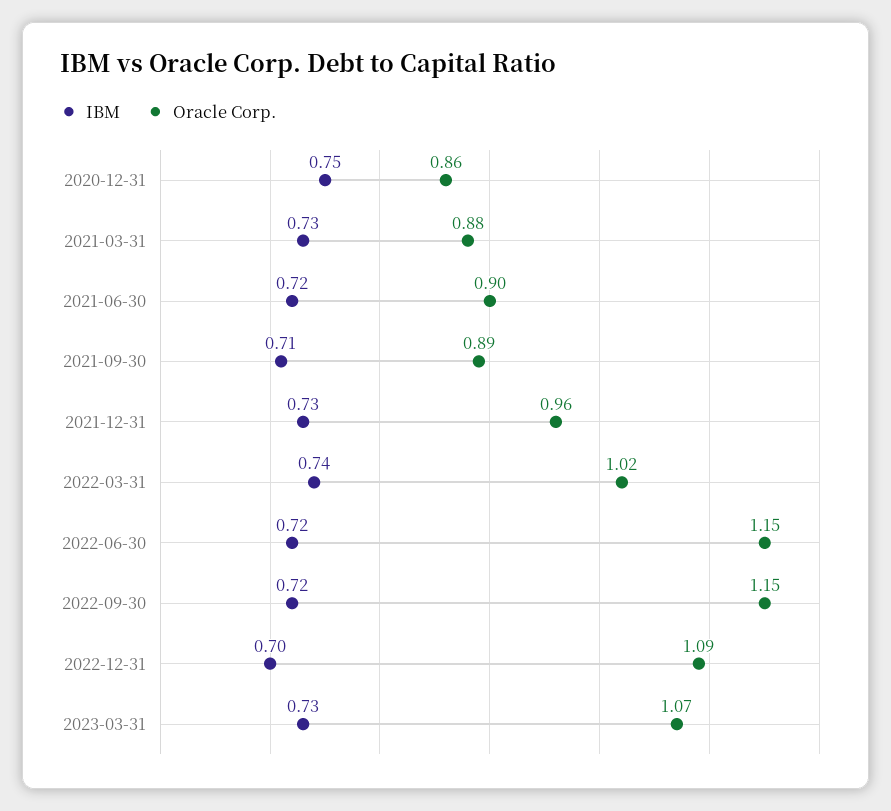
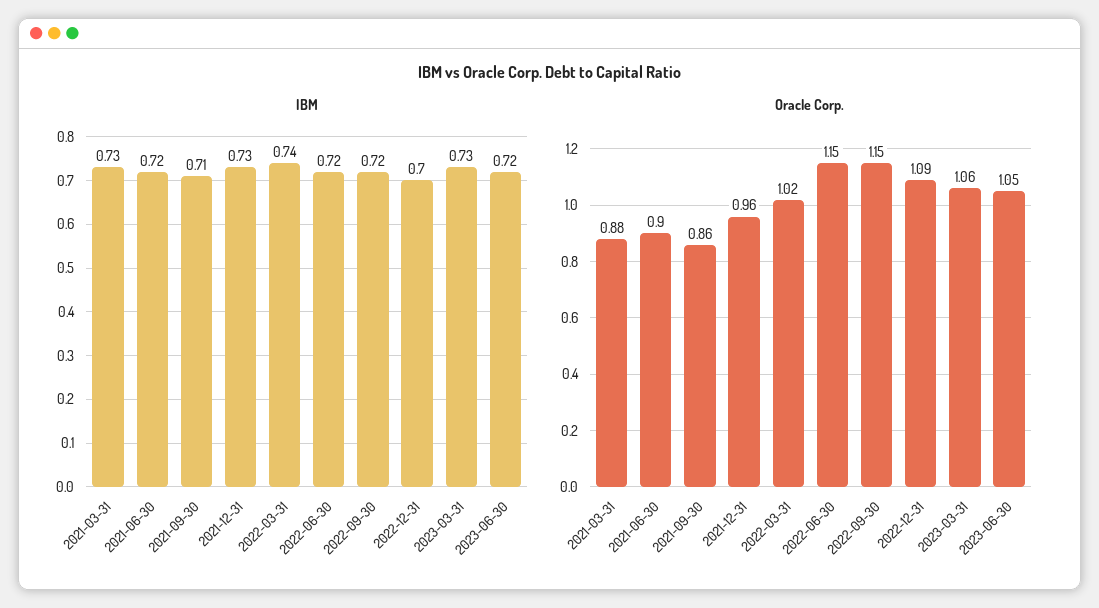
IBM, 2020-12-31: 0.75 -> none
Oracle Corp., 2020-12-31: 0.86 -> none
Oracle Corp., 2021-09-30: 0.89 -> 0.86
Oracle Corp., 2023-03-31: 1.07 -> 1.06
IBM, 2023-06-30: none -> 0.72
Oracle Corp., 2023-06-30: none -> 1.05

